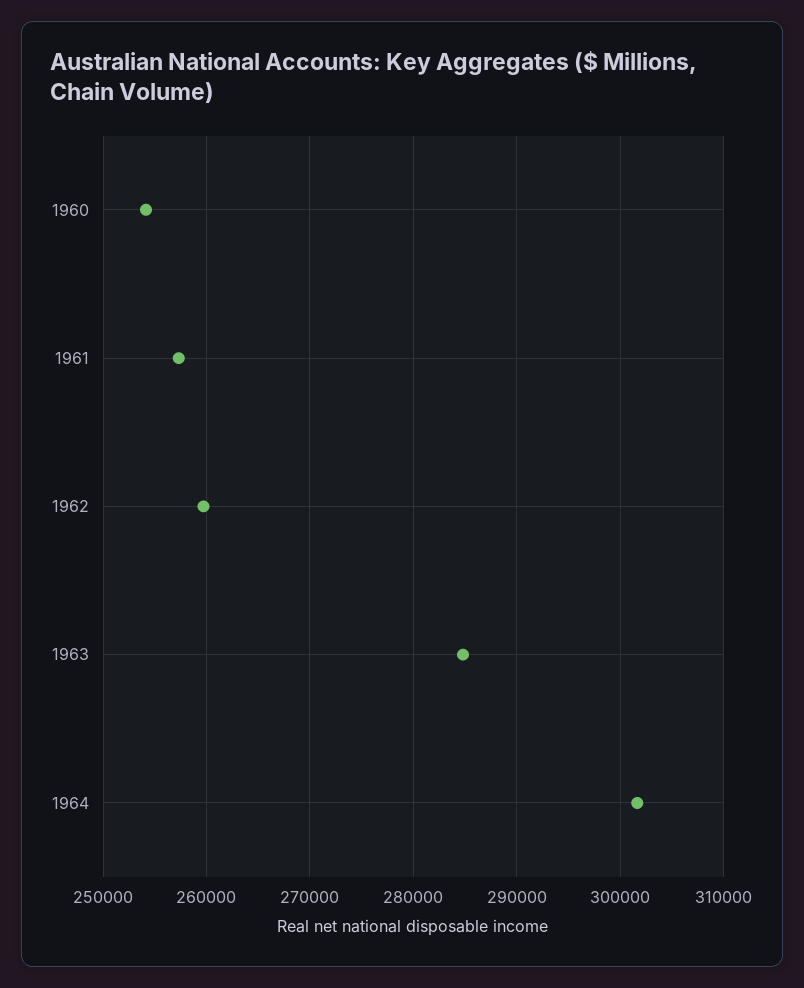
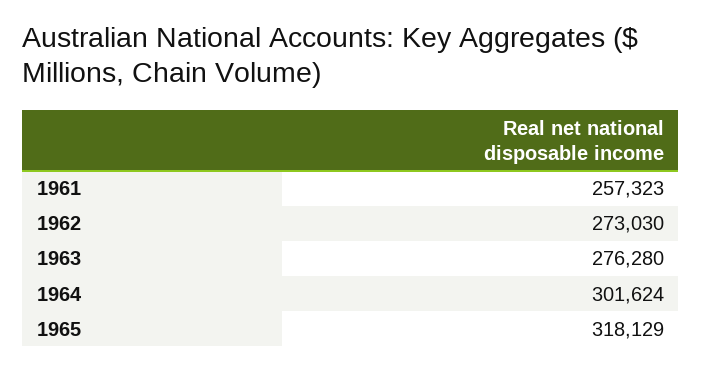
1960: 254000 -> none
1962: 260000 -> 273030
1963: 285000 -> 276280
1965: none -> 318129

